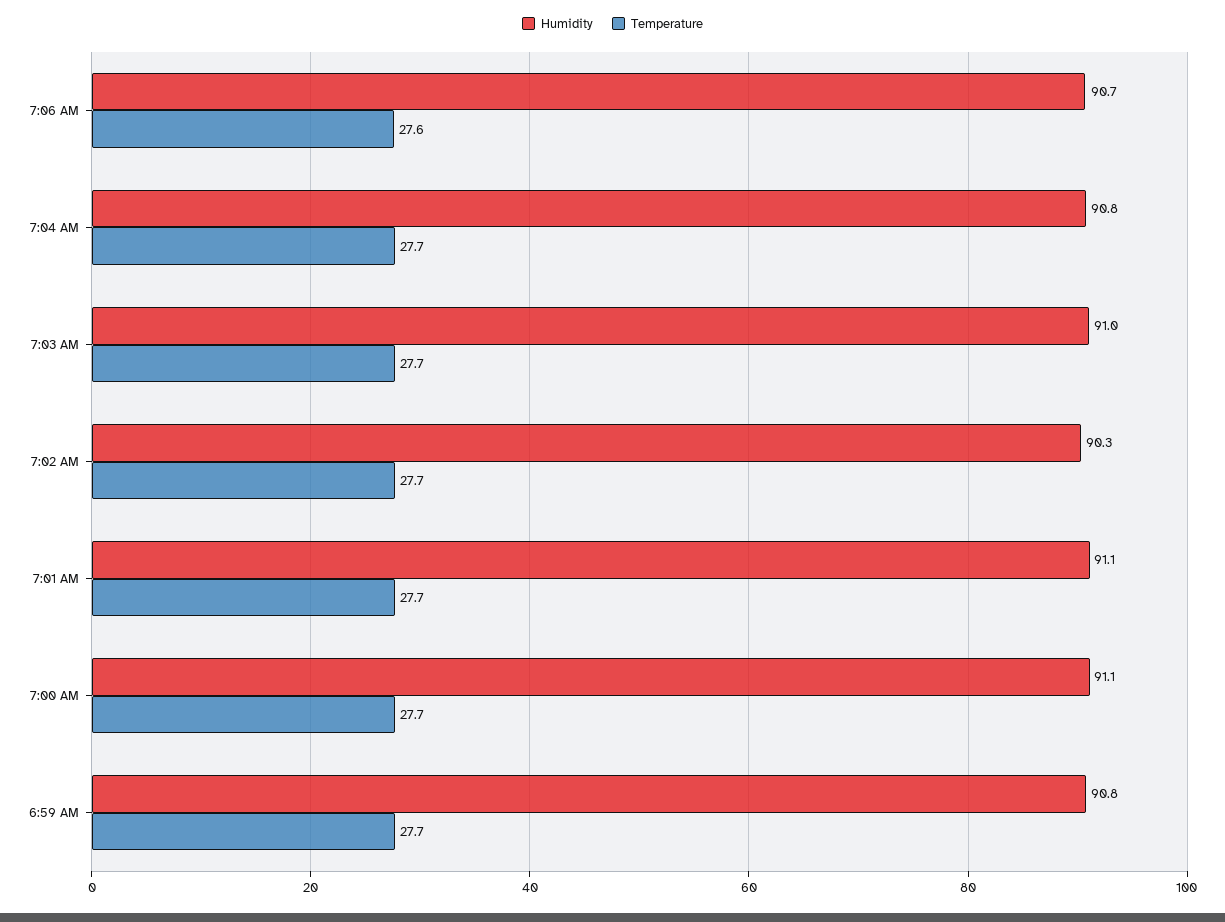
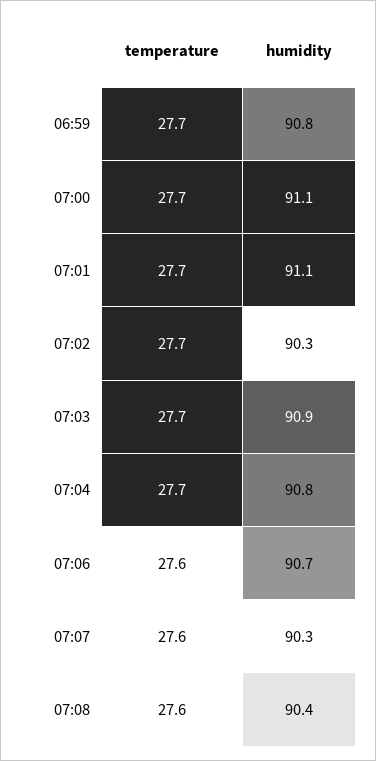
Humidity, 7:03 AM: 91 -> 90.9
Temperature, 07:07: none -> 27.6
Humidity, 07:07: none -> 90.3
Temperature, 07:08: none -> 27.6
Humidity, 07:08: none -> 90.4

